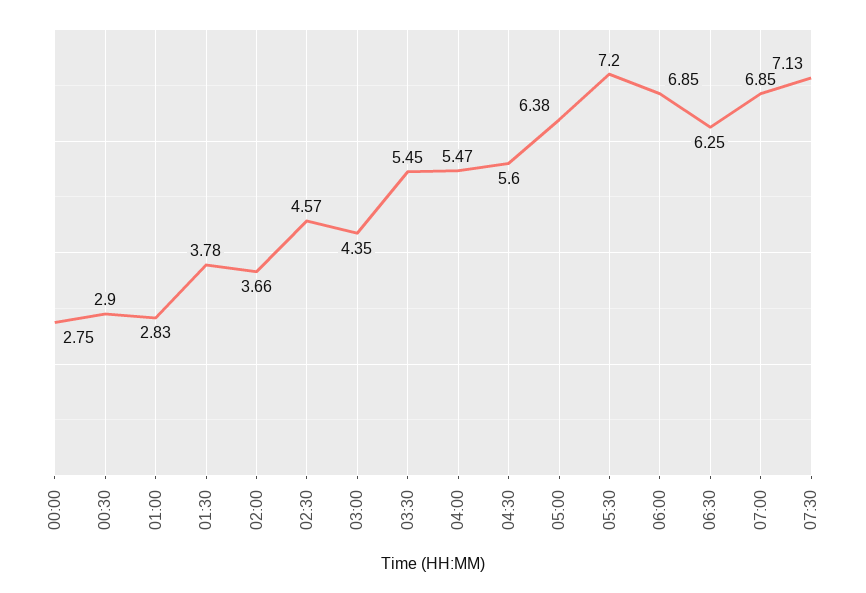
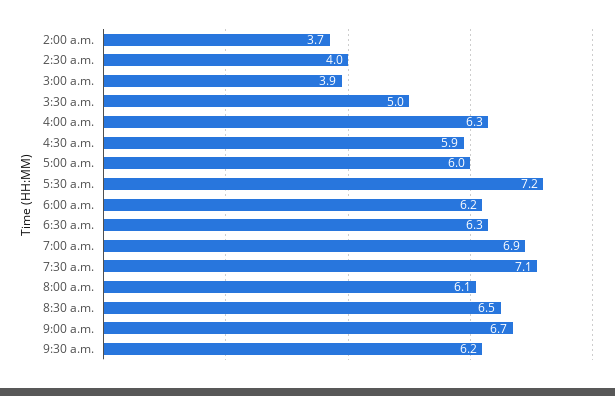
00:00: 2.75 -> none
00:30: 2.9 -> none
01:00: 2.83 -> none
01:30: 3.78 -> none
02:30: 4.57 -> 4
03:00: 4.35 -> 3.9
03:30: 5.45 -> 5
04:00: 5.47 -> 6.3
04:30: 5.6 -> 5.9
05:00: 6.38 -> 6
06:00: 6.85 -> 6.2
8:00 a.m.: none -> 6.1
8:30 a.m.: none -> 6.5
9:00 a.m.: none -> 6.7
9:30 a.m.: none -> 6.2

